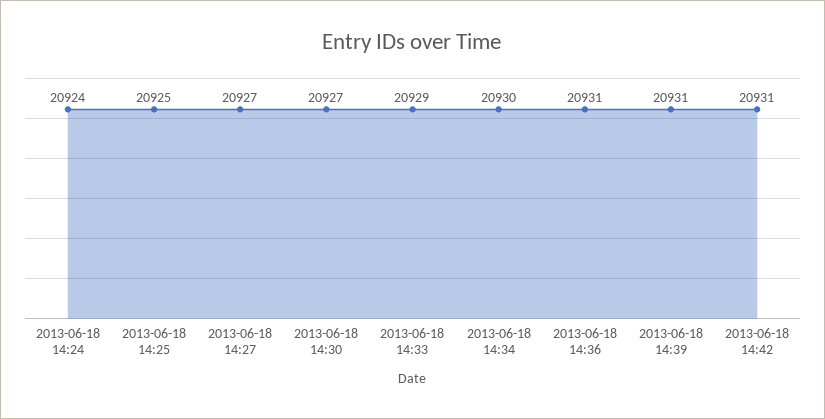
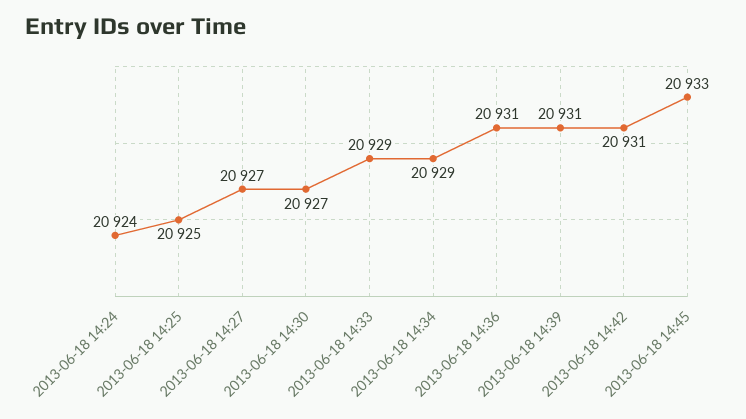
2013-06-18 14:34: 20930 -> 20929
2013-06-18 14:45: none -> 20933

